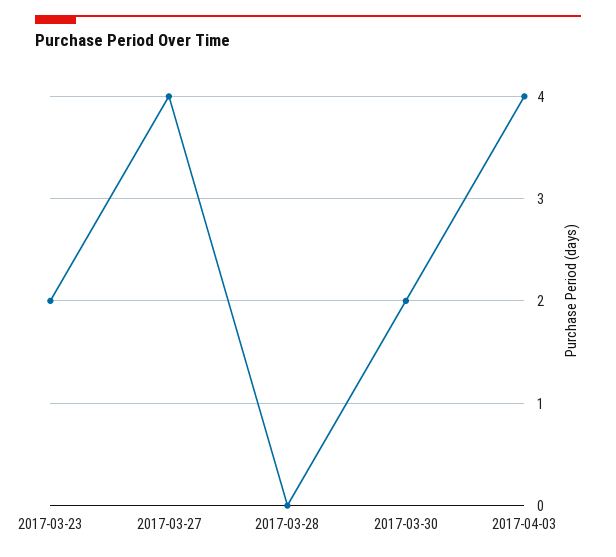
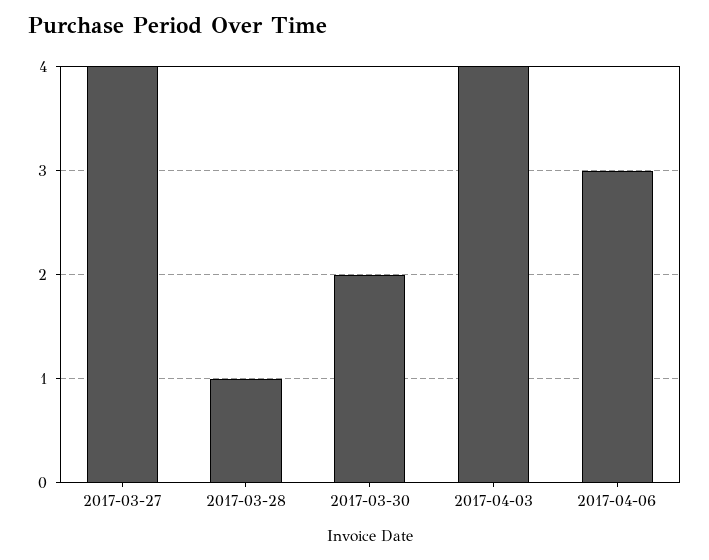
2017-03-23: 2 -> none
2017-03-28: 0 -> 1
2017-04-06: none -> 3

